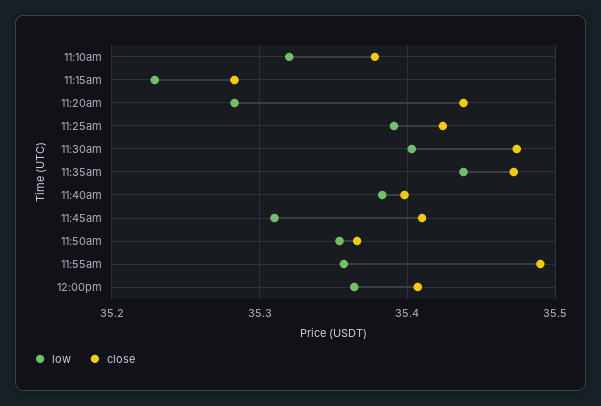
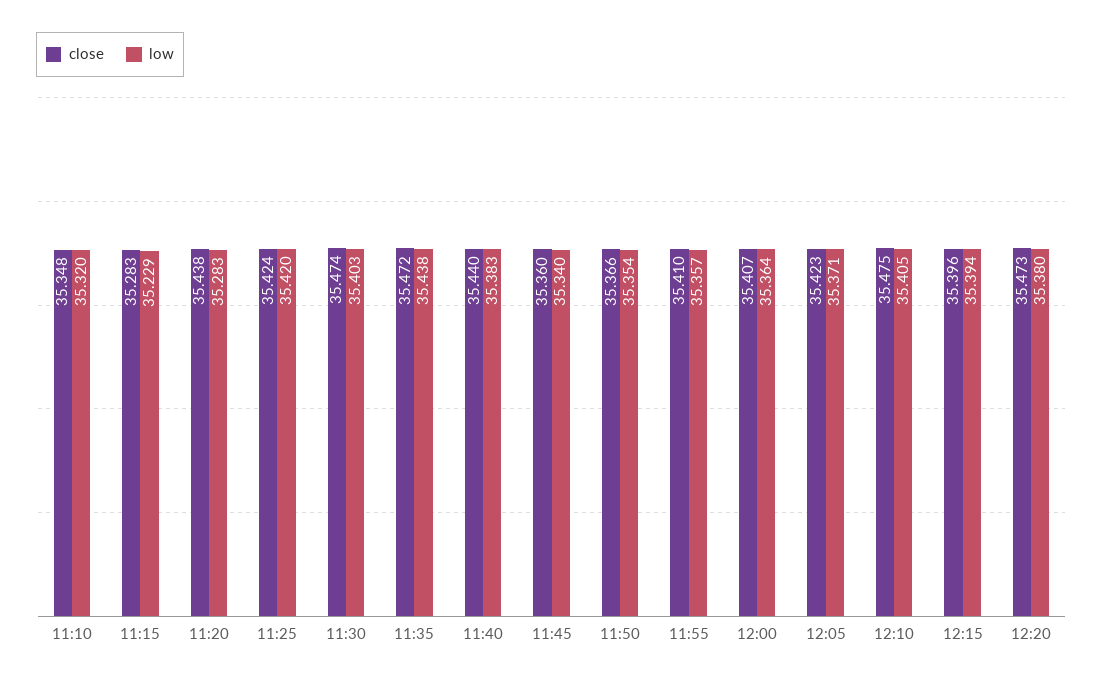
close, 11:10am: 35.38 -> 35.348
low, 11:25am: 35.39 -> 35.42
close, 11:40am: 35.4 -> 35.44
low, 11:45am: 35.31 -> 35.34
close, 11:45am: 35.41 -> 35.36
close, 11:55am: 35.49 -> 35.41
close, 12:05: none -> 35.423
low, 12:05: none -> 35.371
close, 12:10: none -> 35.475
low, 12:10: none -> 35.405
close, 12:15: none -> 35.396
low, 12:15: none -> 35.394
close, 12:20: none -> 35.473
low, 12:20: none -> 35.38

